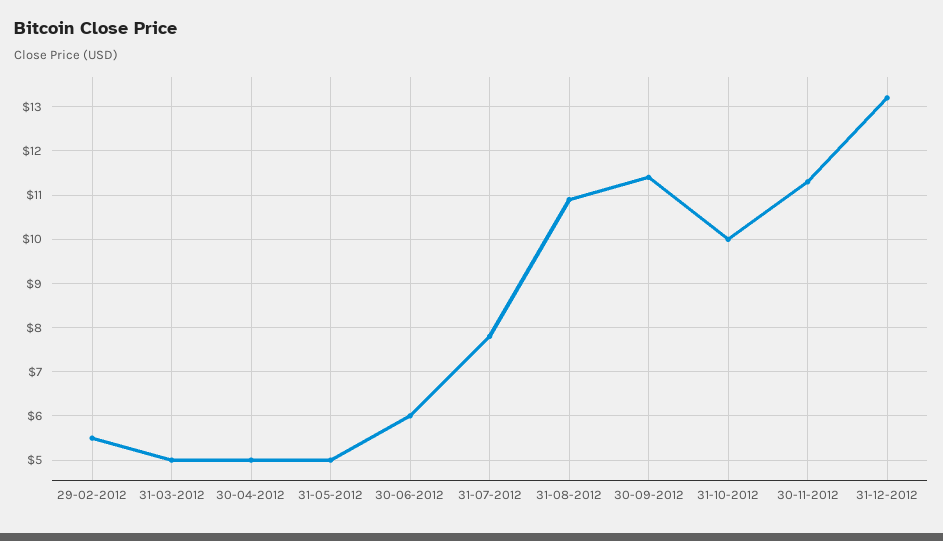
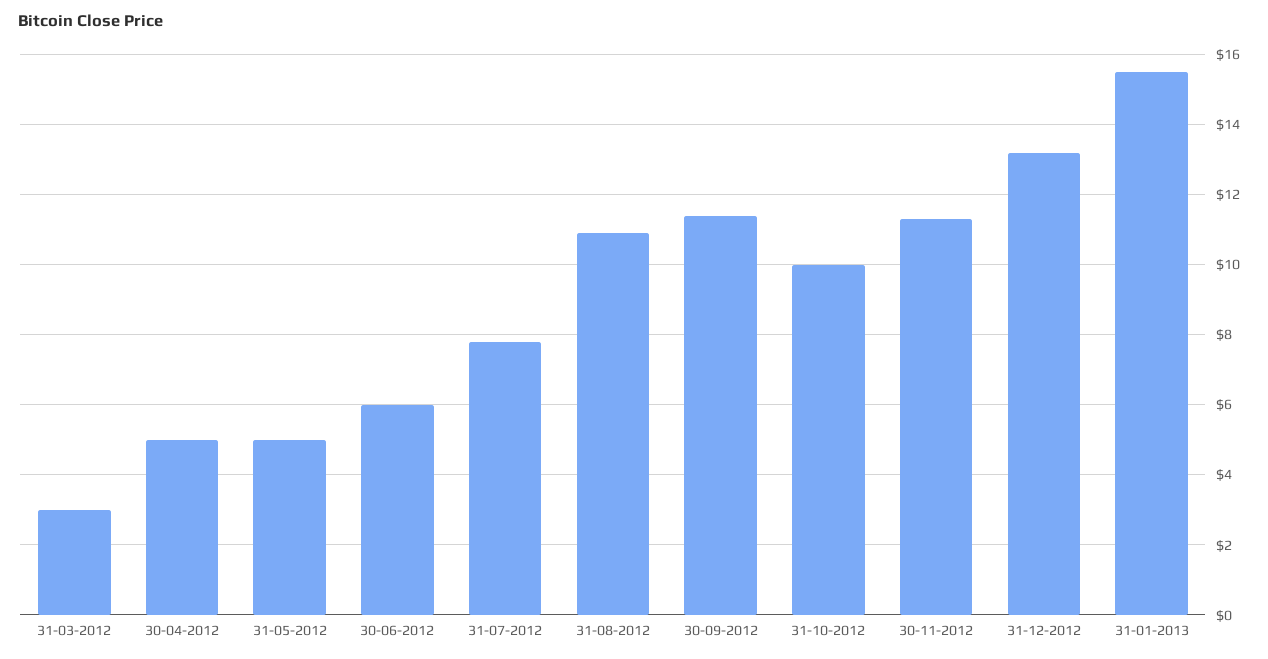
29-02-2012: 5.5 -> none
31-03-2012: 5 -> 3
31-01-2013: none -> 15.5

